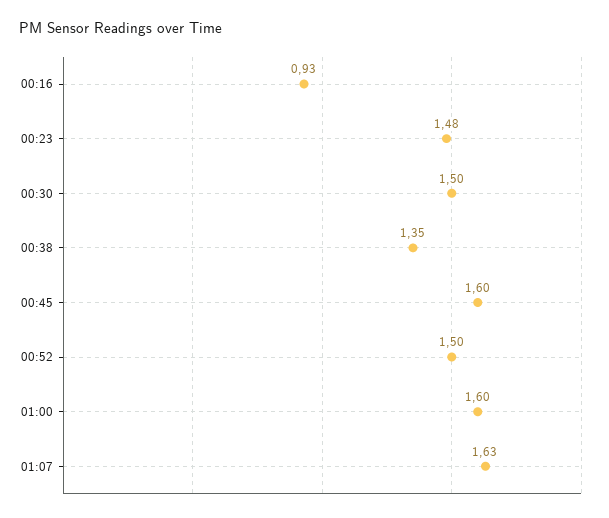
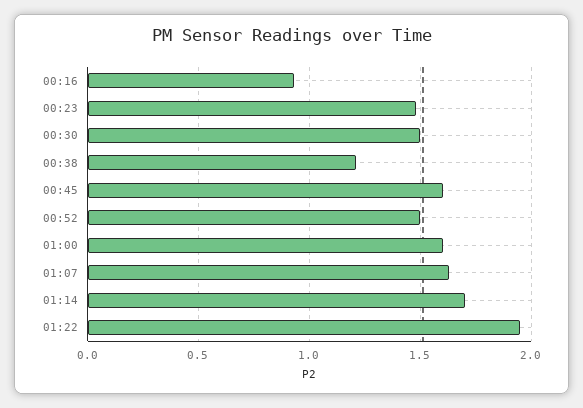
00:38: 1.35 -> 1.2
01:14: none -> 1.7
01:22: none -> 1.95

